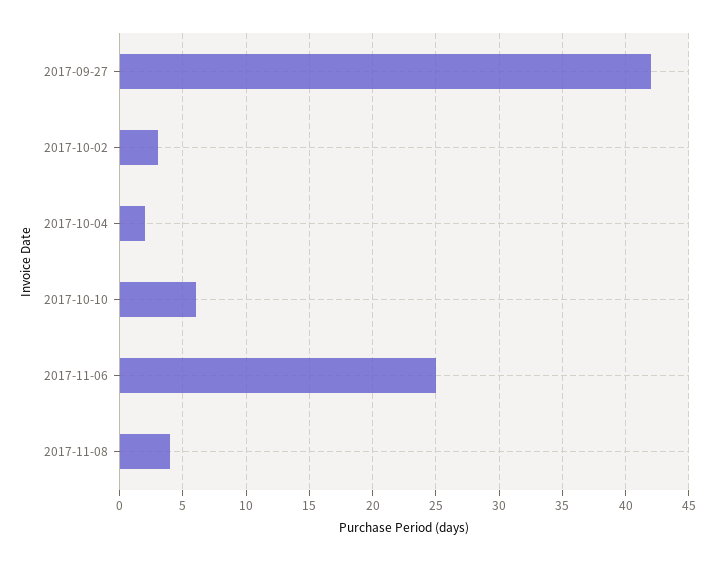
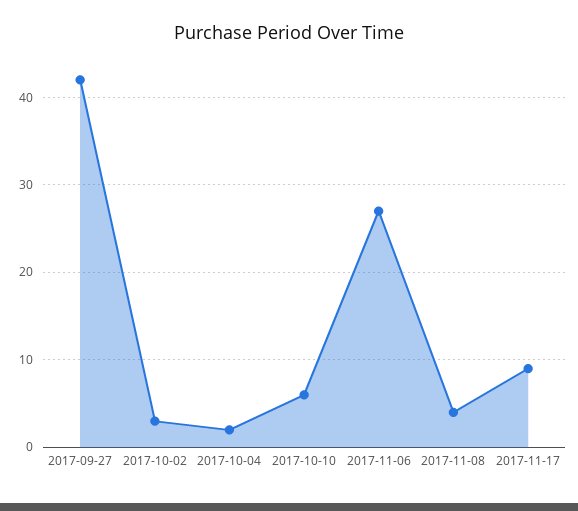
2017-11-06: 25 -> 27
2017-11-17: none -> 9

